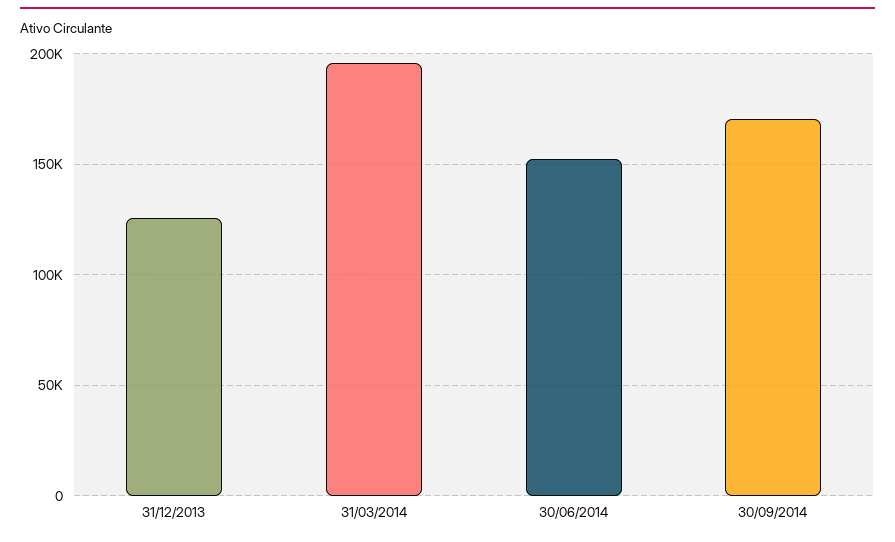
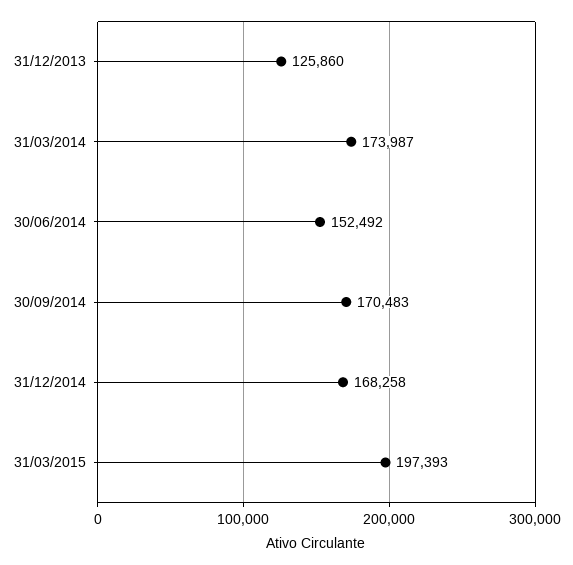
31/03/2014: 195000 -> 173987
31/12/2014: none -> 168258
31/03/2015: none -> 197393

